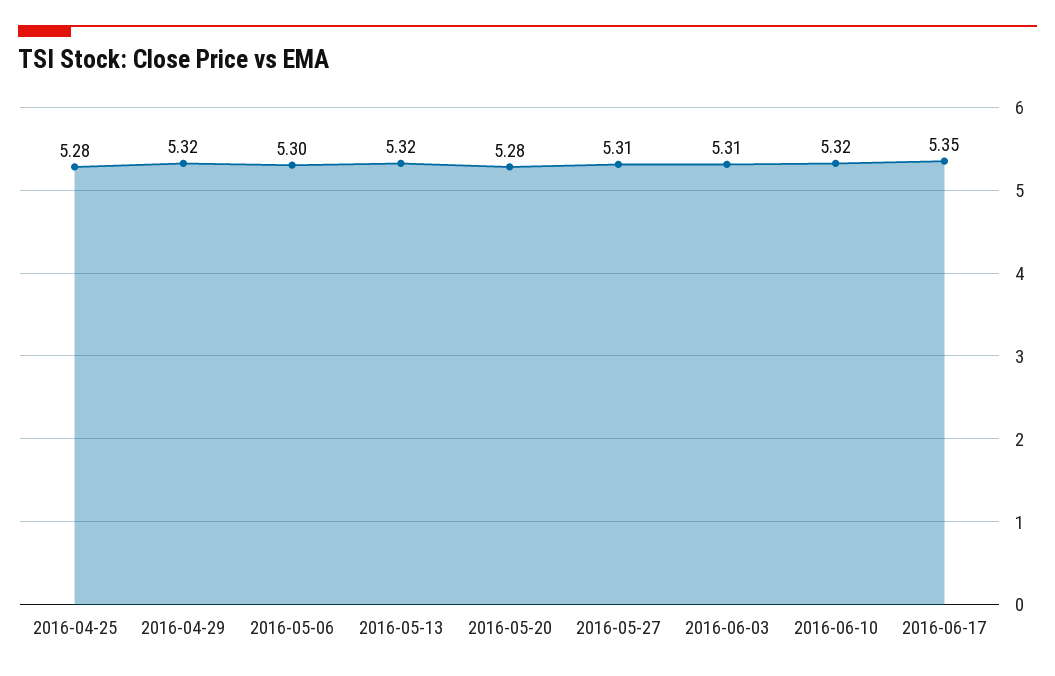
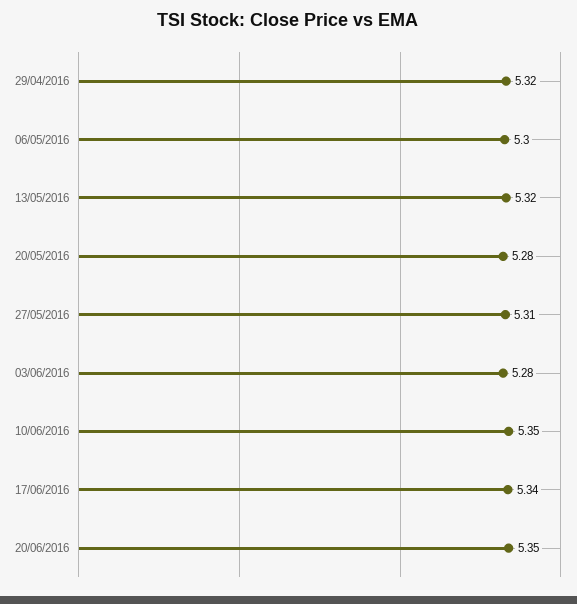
2016-04-25: 5.28 -> none
2016-06-03: 5.31 -> 5.28
2016-06-10: 5.32 -> 5.35
2016-06-17: 5.35 -> 5.34
20/06/2016: none -> 5.35

